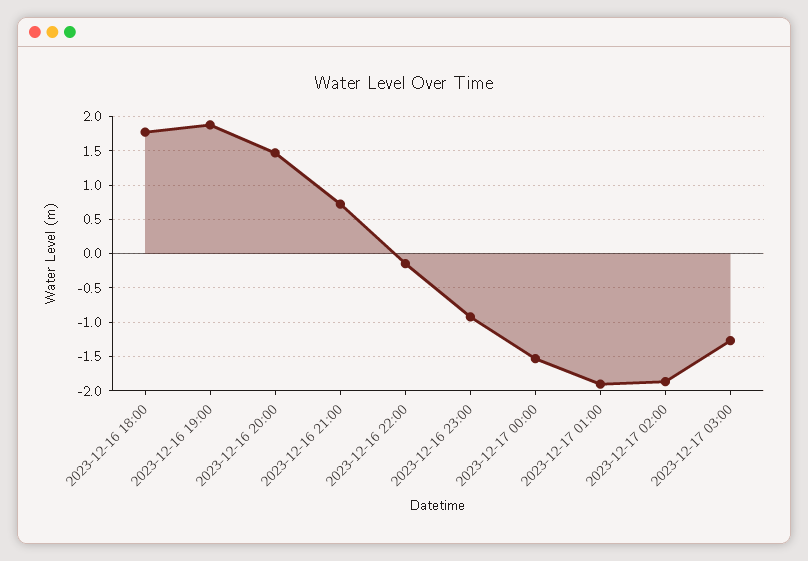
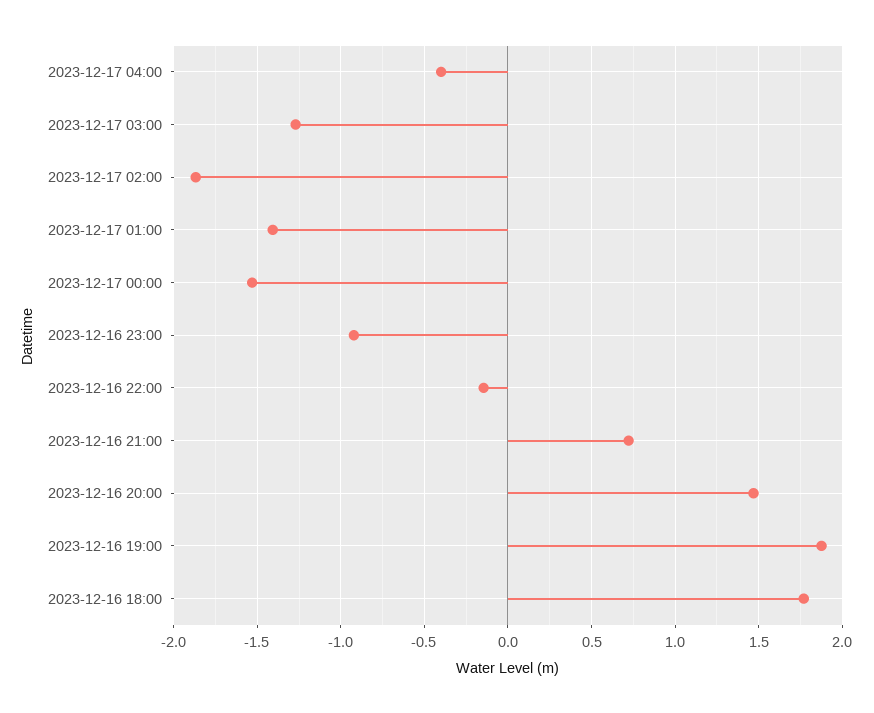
2023-12-17 01:00: -1.9 -> -1.4
2023-12-17 04:00: none -> -0.4

